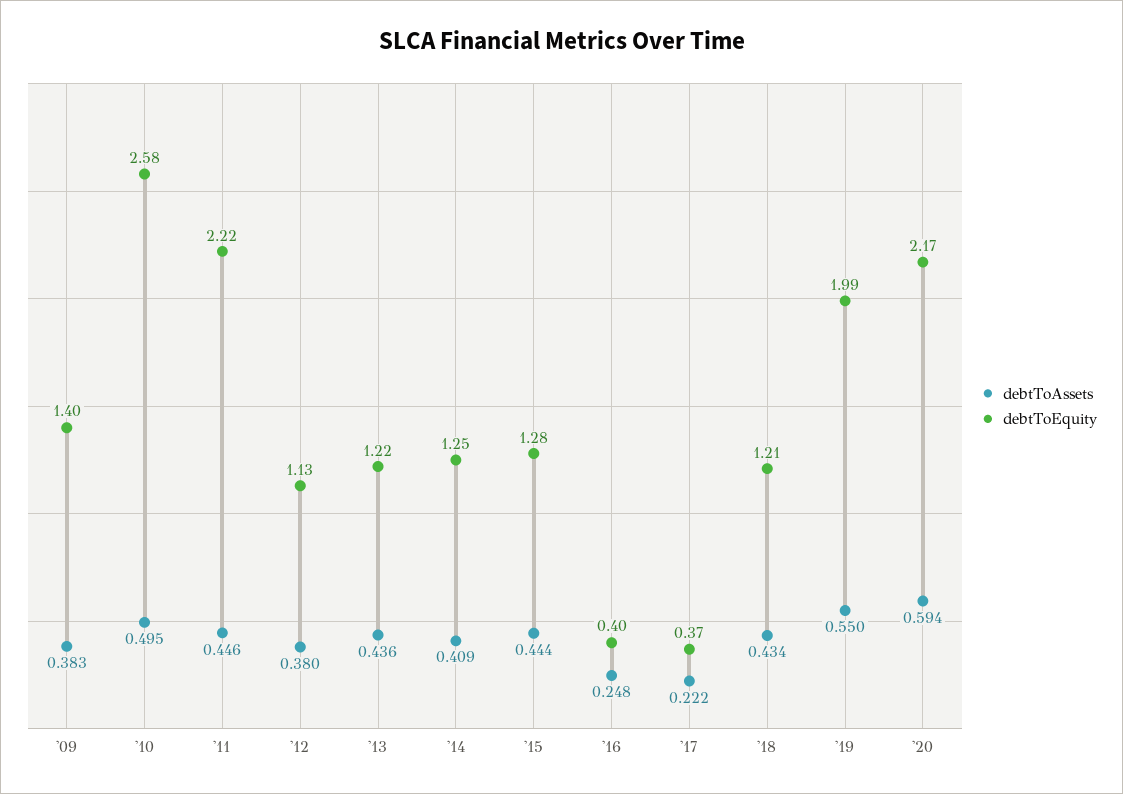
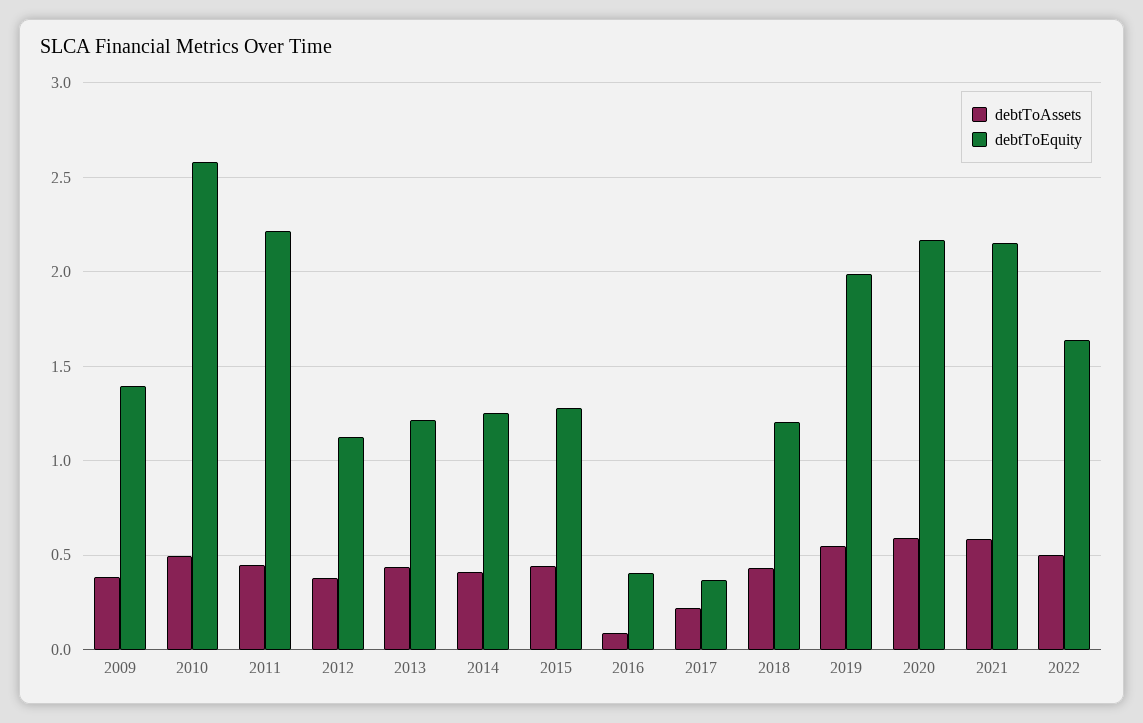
debtToAssets, '16: 0.248 -> 0.1
debtToAssets, 2021: none -> 0.6
debtToEquity, 2021: none -> 2.15
debtToAssets, 2022: none -> 0.5
debtToEquity, 2022: none -> 1.65

